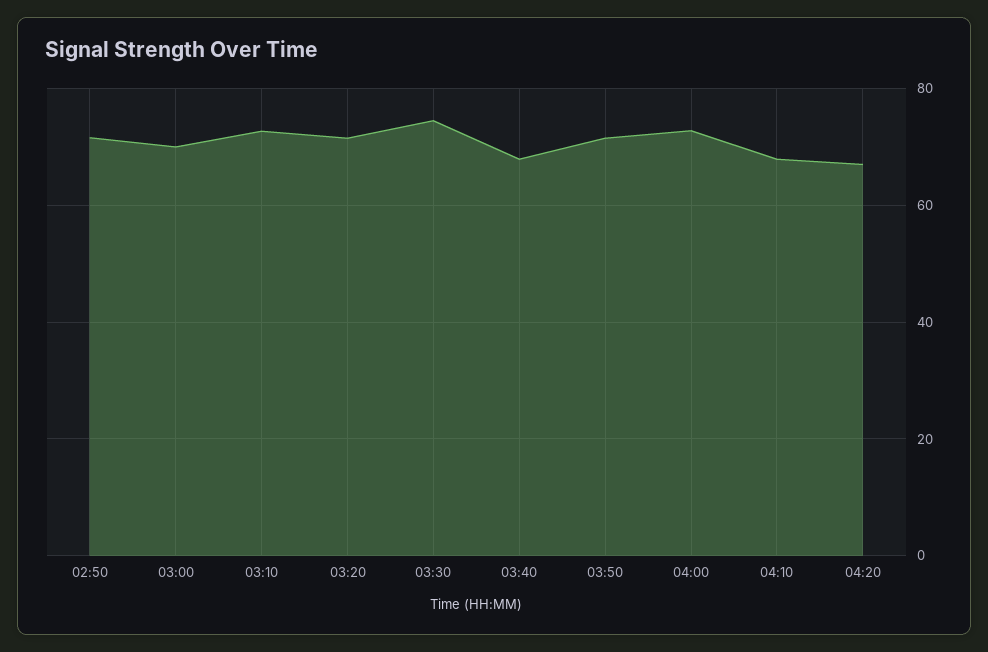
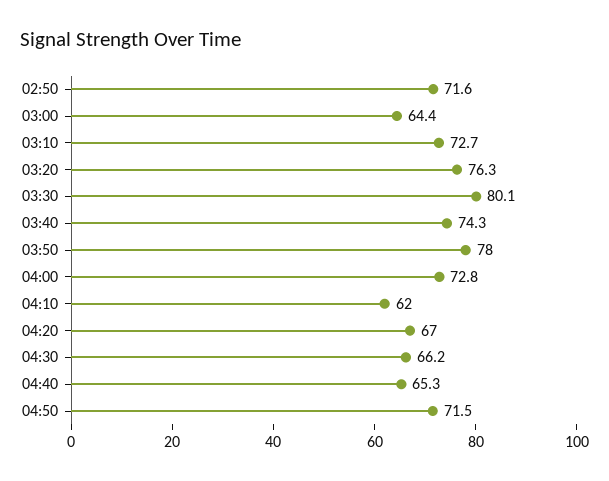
03:00: 70 -> 64.4
03:20: 72 -> 76.3
03:30: 74 -> 80.1
03:40: 68 -> 74.3
03:50: 72 -> 78
04:10: 68 -> 62
04:30: none -> 66.2
04:40: none -> 65.3
04:50: none -> 71.5

